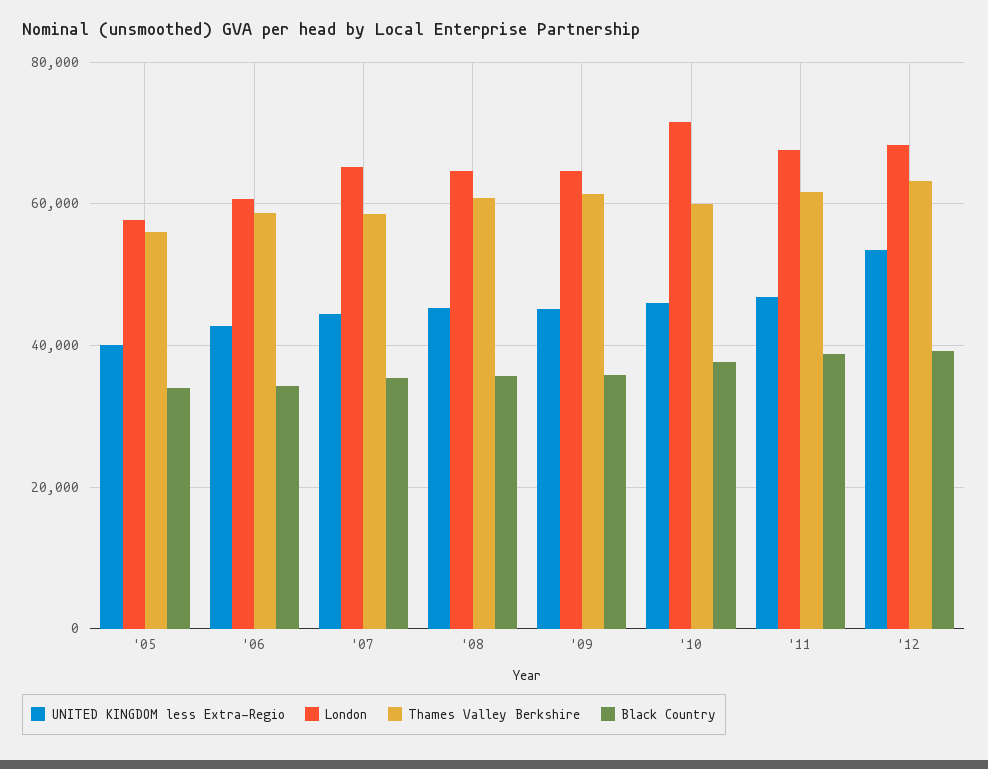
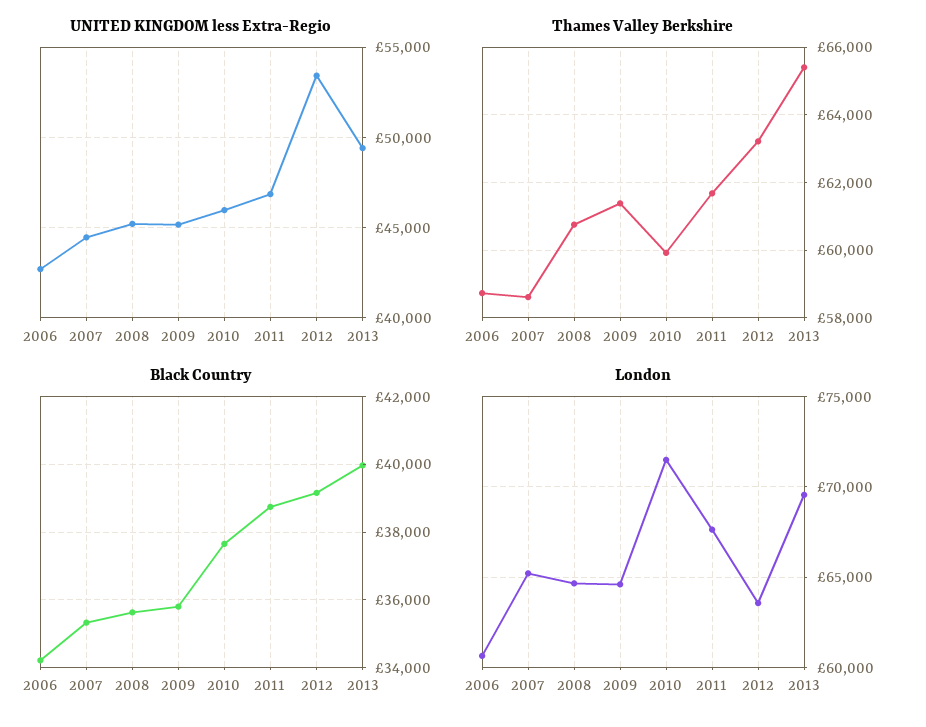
UNITED KINGDOM less Extra-Regio, '05: 40000 -> none
London, '05: 58000 -> none
Thames Valley Berkshire, '05: 56000 -> none
Black Country, '05: 34000 -> none
London, '12: 68000 -> 63500
UNITED KINGDOM less Extra-Regio, 2013: none -> 49500
Thames Valley Berkshire, 2013: none -> 65400
Black Country, 2013: none -> 40000
London, 2013: none -> 69500

